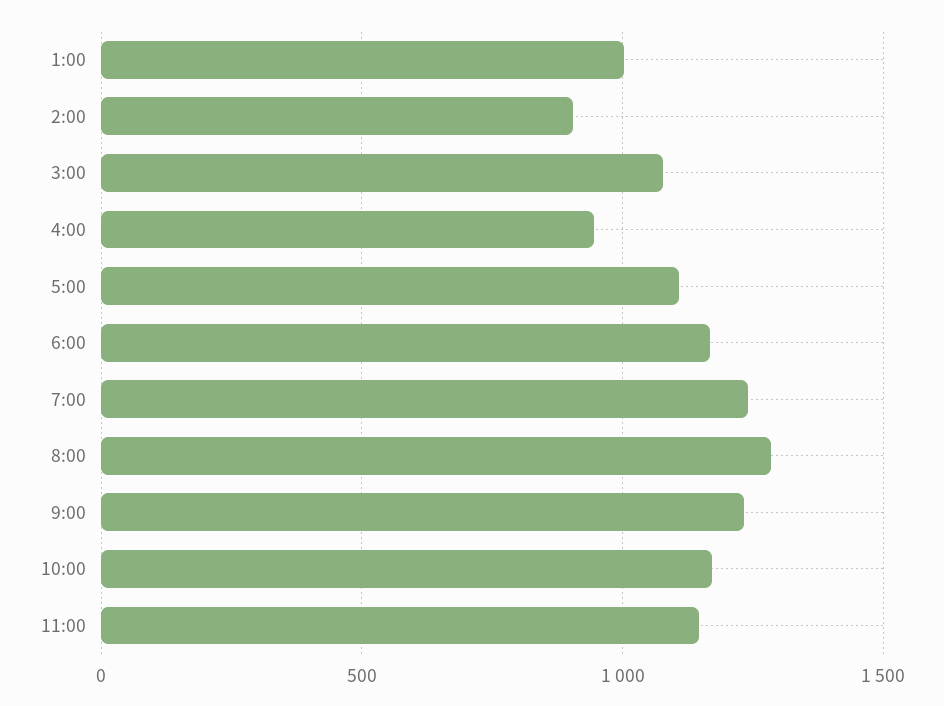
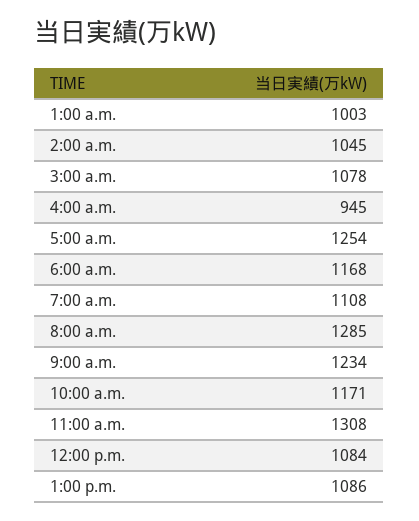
2:00: 900 -> 1045
5:00: 1100 -> 1254
7:00: 1250 -> 1108
11:00: 1150 -> 1308
12:00 p.m.: none -> 1084
1:00 p.m.: none -> 1086

